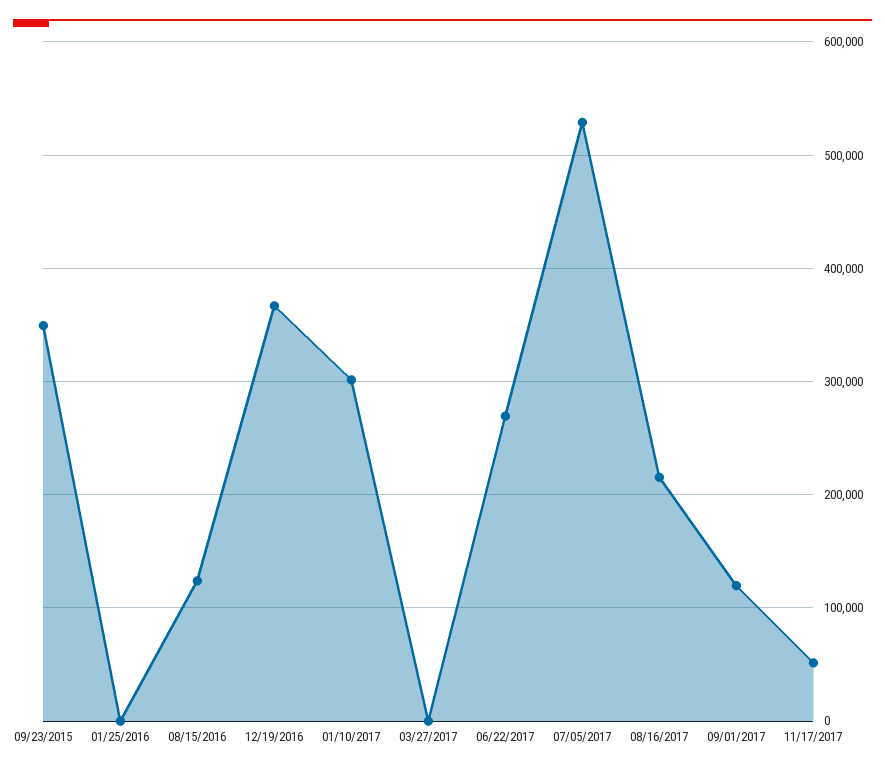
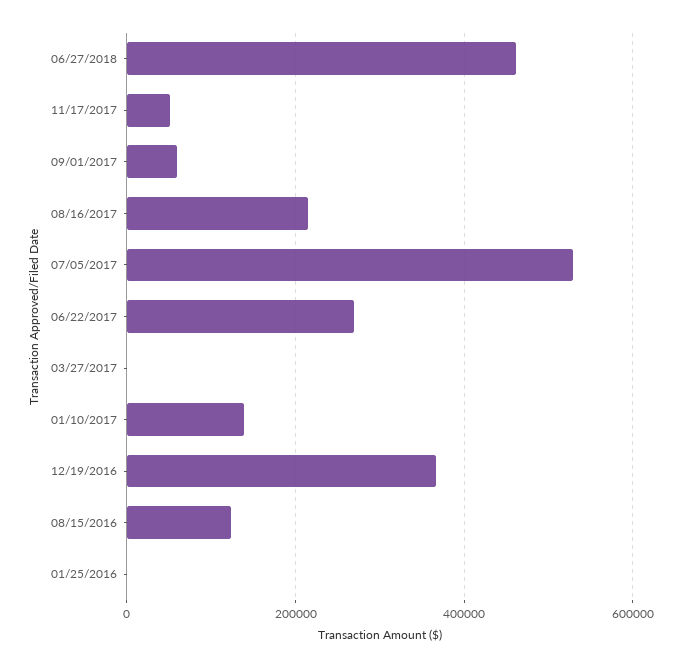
09/23/2015: 350000 -> none
01/10/2017: 300000 -> 140000
09/01/2017: 120000 -> 60000
06/27/2018: none -> 460000

